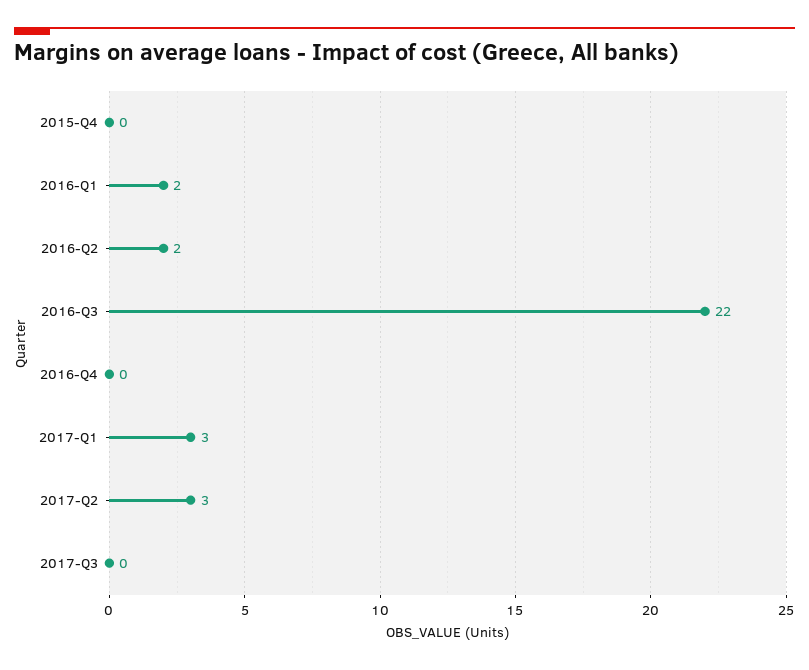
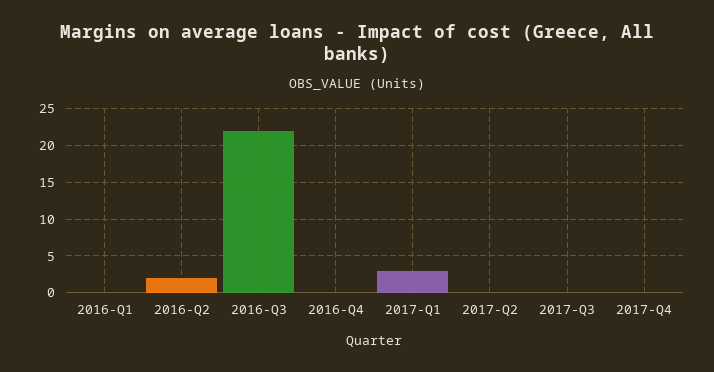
2015-Q4: 0 -> none
2016-Q1: 2 -> 0
2017-Q2: 3 -> 0
2017-Q4: none -> 0

